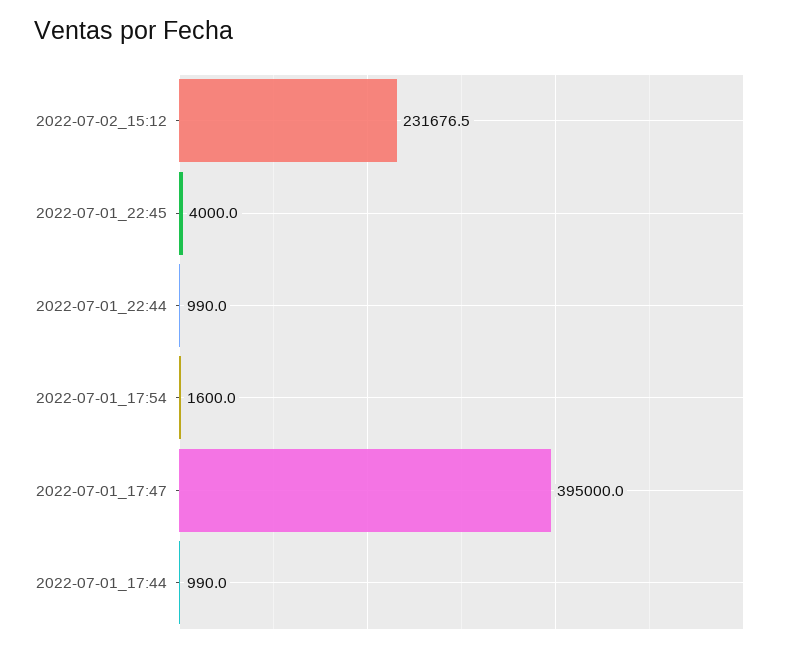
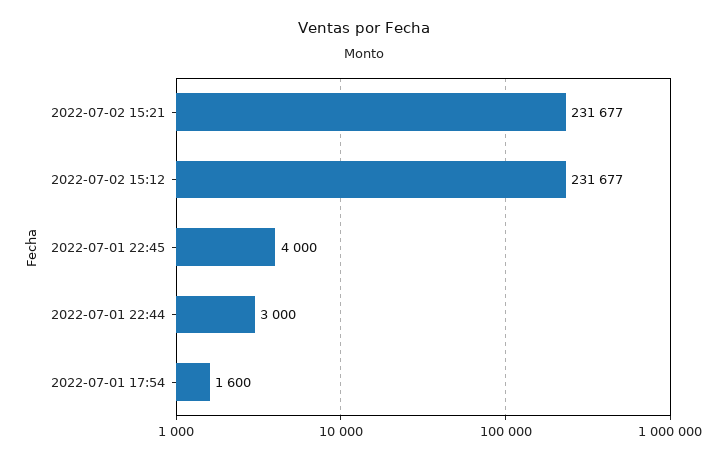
2022-07-01_22:44: 990 -> 3000
2022-07-01_17:47: 395000 -> none
2022-07-01_17:44: 990 -> none
2022-07-02 15:21: none -> 231677

